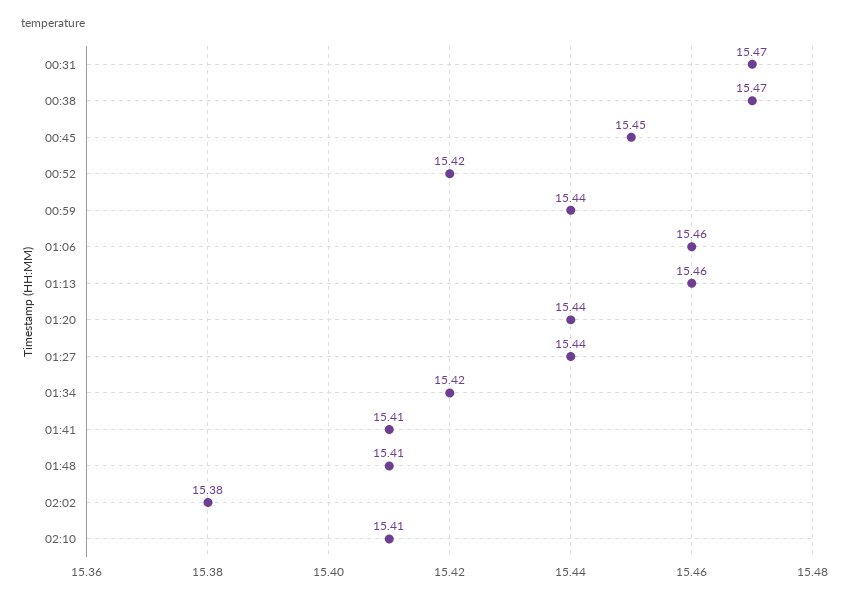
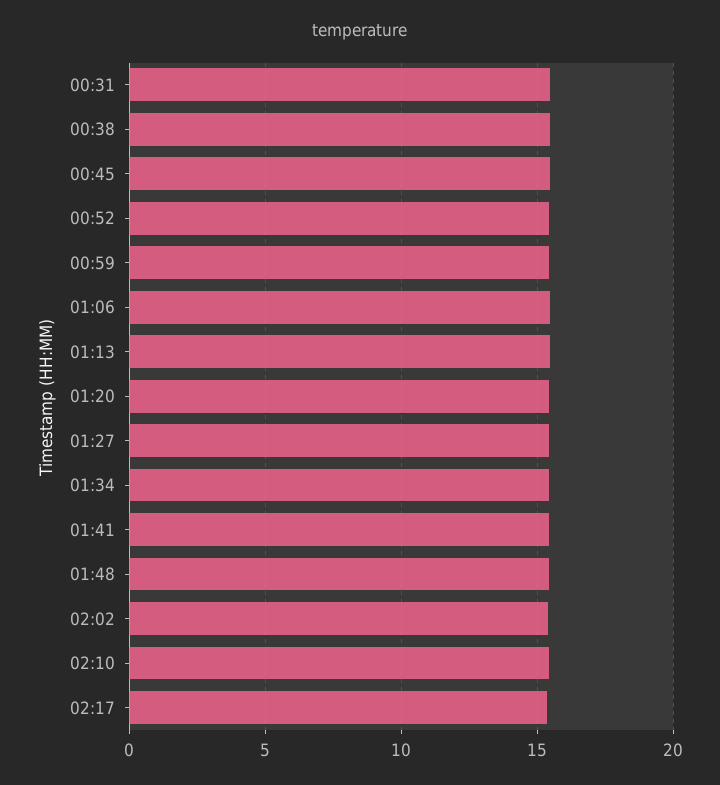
02:17: none -> 15.5

